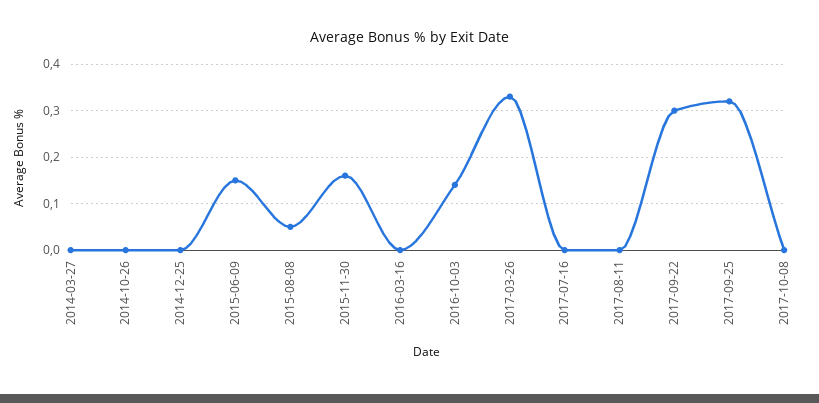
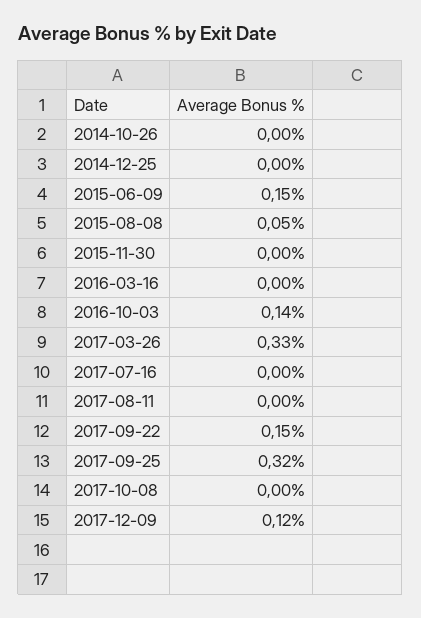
2014-03-27: 0 -> none
2015-11-30: 0.15 -> 0
2017-09-22: 0.3 -> 0.15
2017-12-09: none -> 0.12

